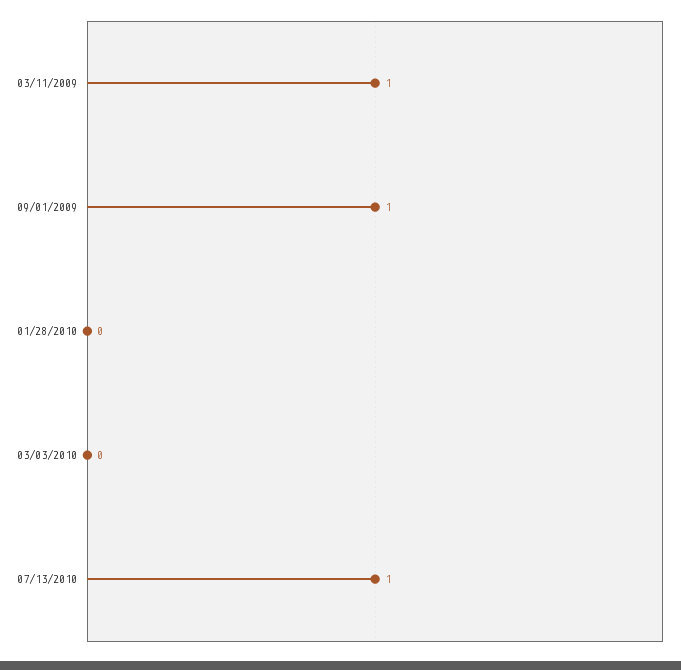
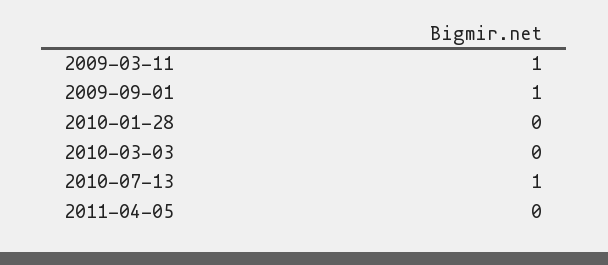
2011-04-05: none -> 0

